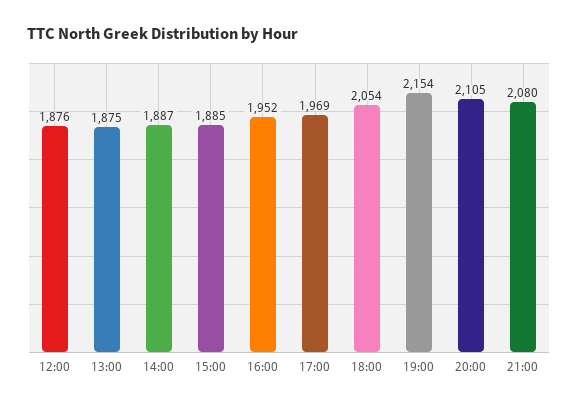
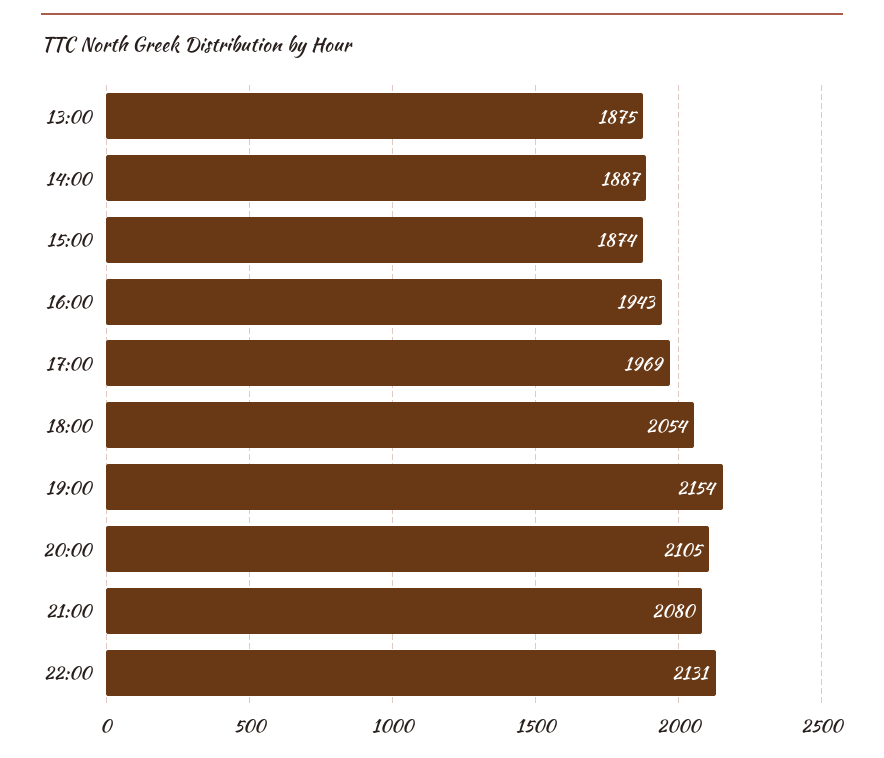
12:00: 1876 -> none
15:00: 1885 -> 1874
16:00: 1952 -> 1943
22:00: none -> 2131

